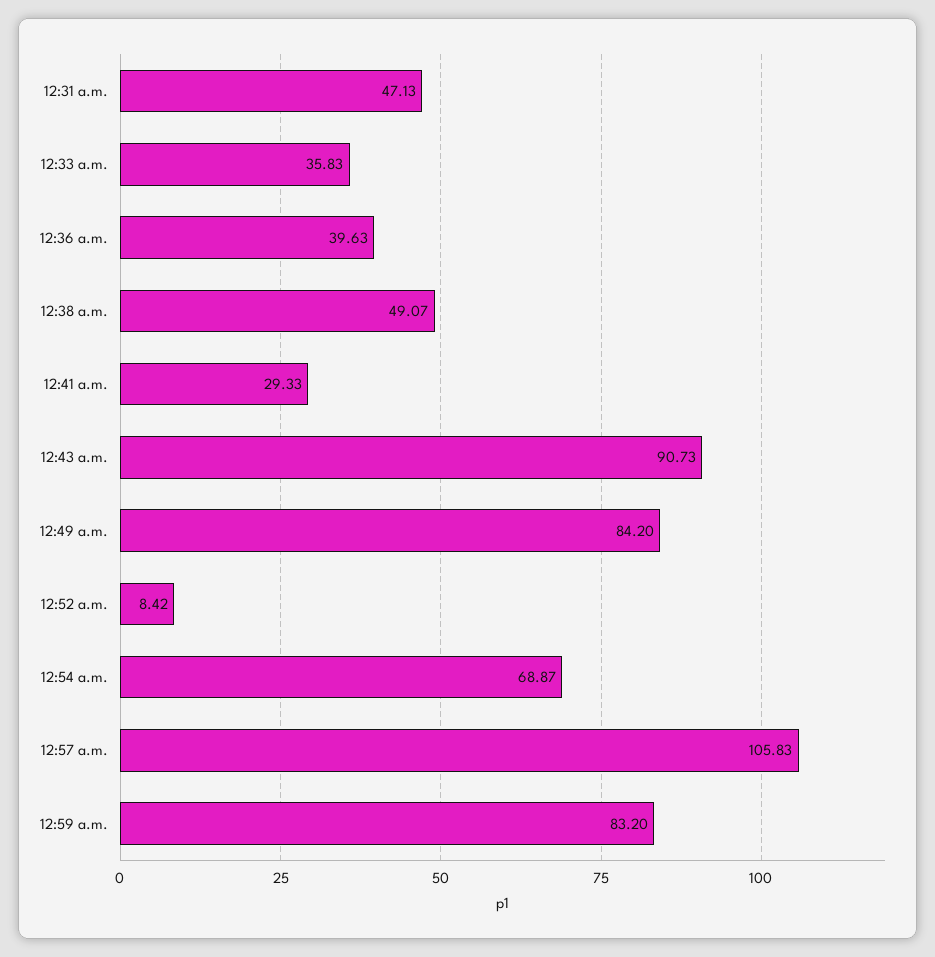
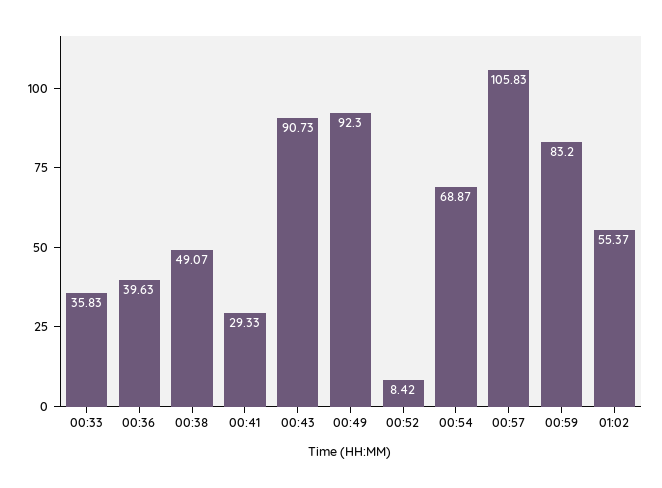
12:31 a.m.: 47.13 -> none
12:49 a.m.: 84.2 -> 92.3
01:02: none -> 55.37

